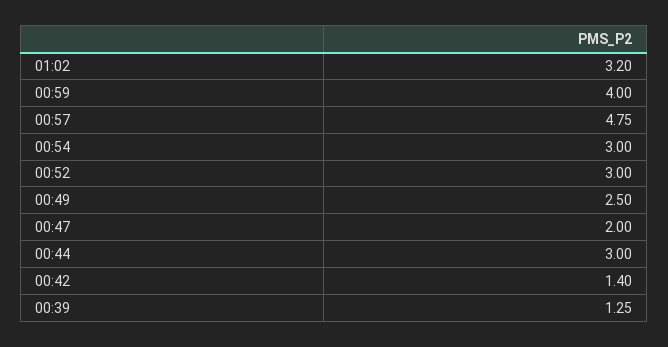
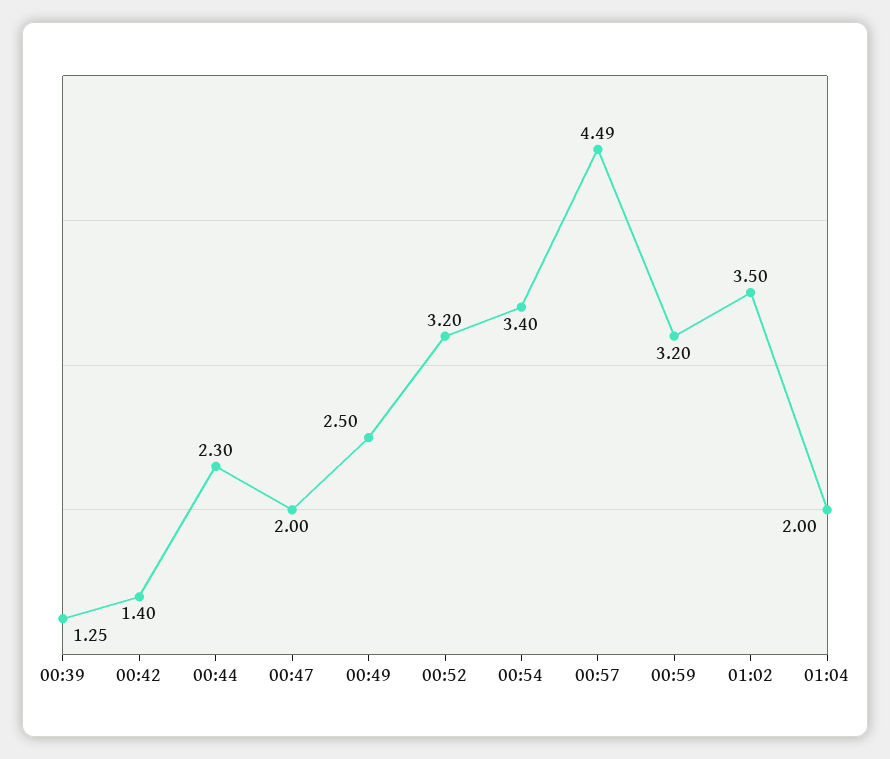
01:02: 3.2 -> 3.5
00:59: 4 -> 3.2
00:57: 4.75 -> 4.49
00:54: 3 -> 3.4
00:52: 3 -> 3.2
00:44: 3 -> 2.3
01:04: none -> 2

